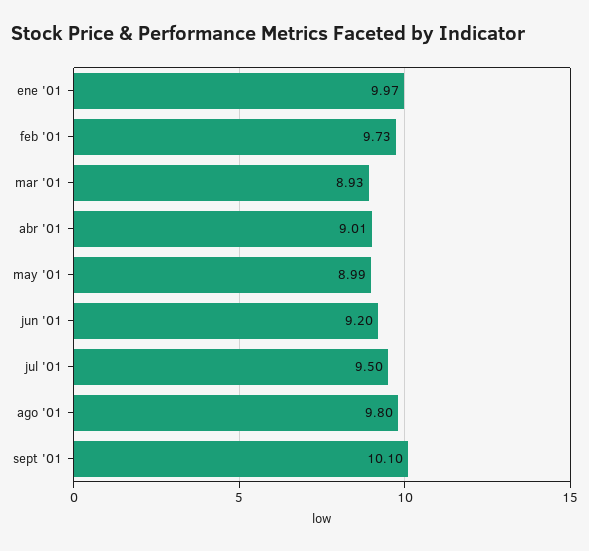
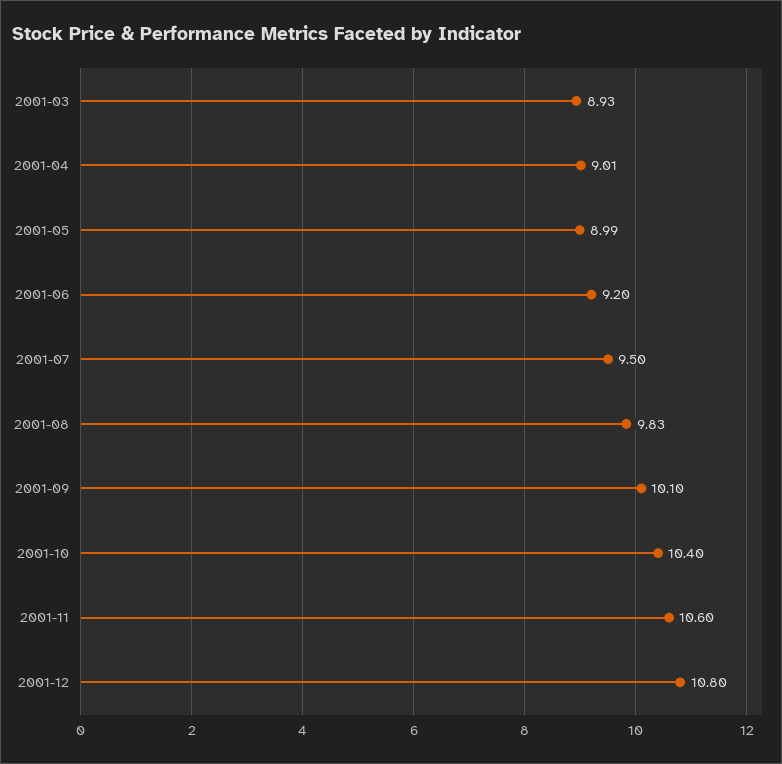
ene '01: 9.97 -> none
feb '01: 9.73 -> none
ago '01: 9.8 -> 9.83
2001-10: none -> 10.4
2001-11: none -> 10.6
2001-12: none -> 10.8

